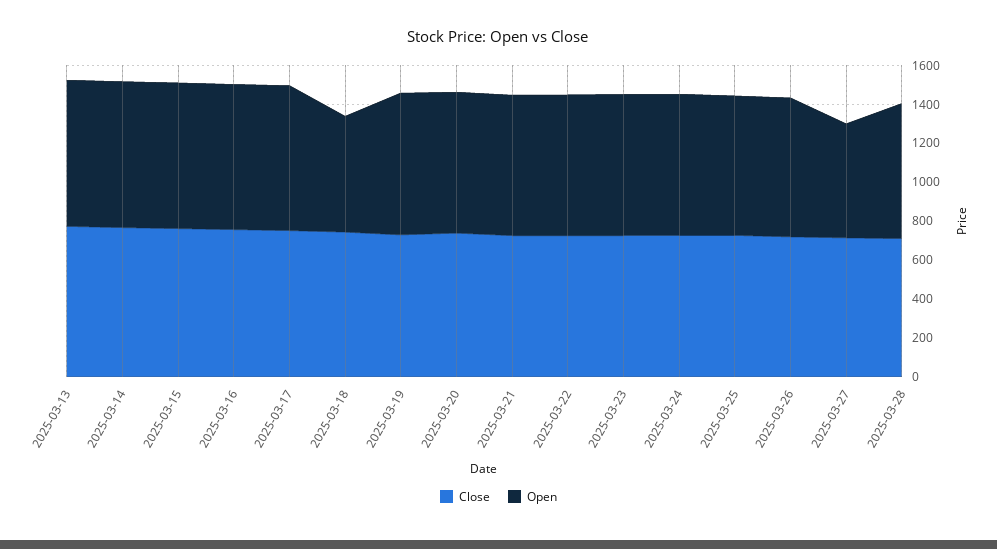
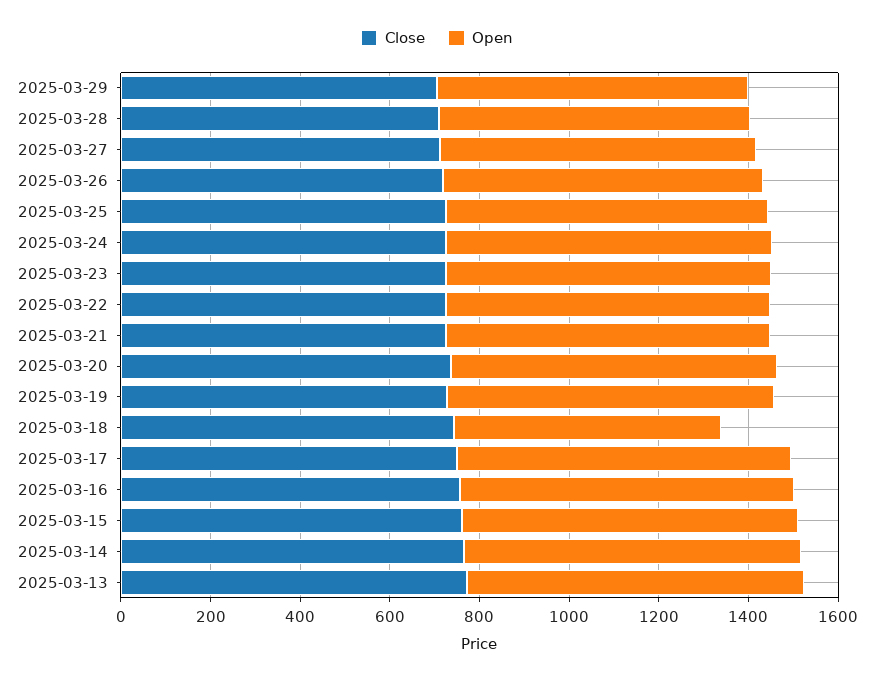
Open, 2025-03-27: 600 -> 700
Close, 2025-03-29: none -> 700
Open, 2025-03-29: none -> 700

